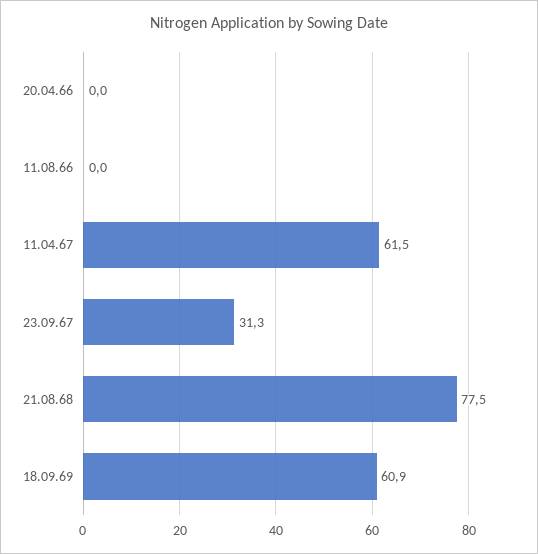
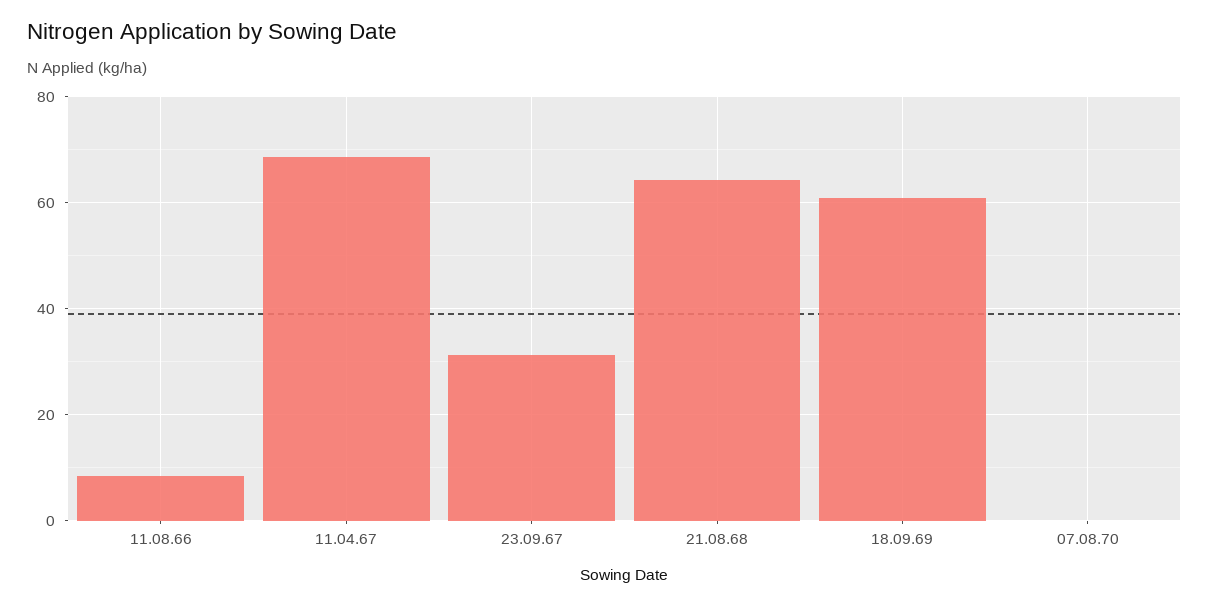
20.04.66: 0 -> none
11.08.66: 0 -> 8
11.04.67: 61.5 -> 68
21.08.68: 77.5 -> 64
07.08.70: none -> 0

